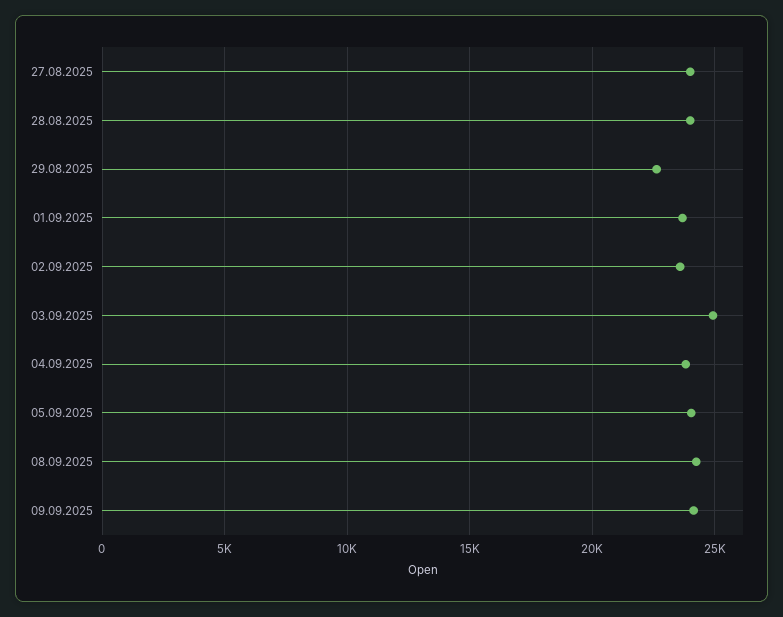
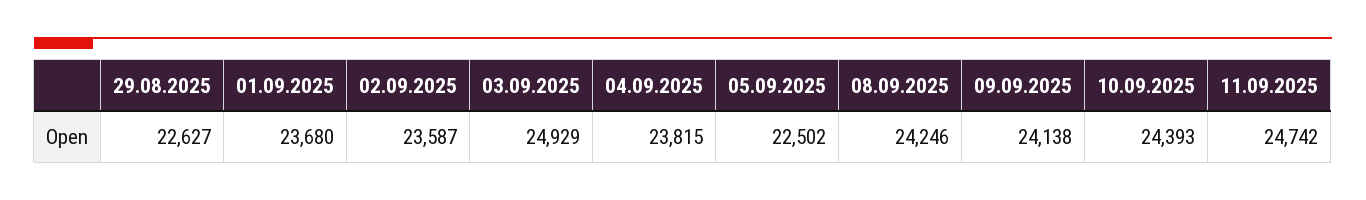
27.08.2025: 24000 -> none
28.08.2025: 24000 -> none
05.09.2025: 24000 -> 22502
10.09.2025: none -> 24393
11.09.2025: none -> 24742

